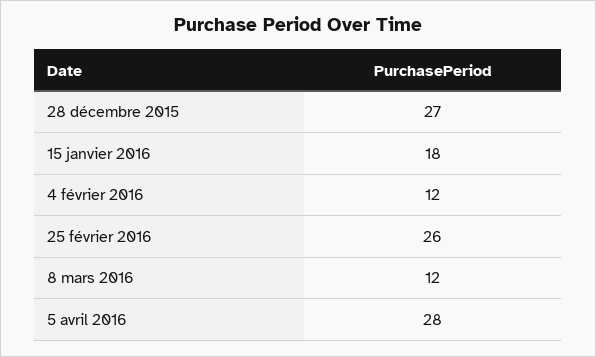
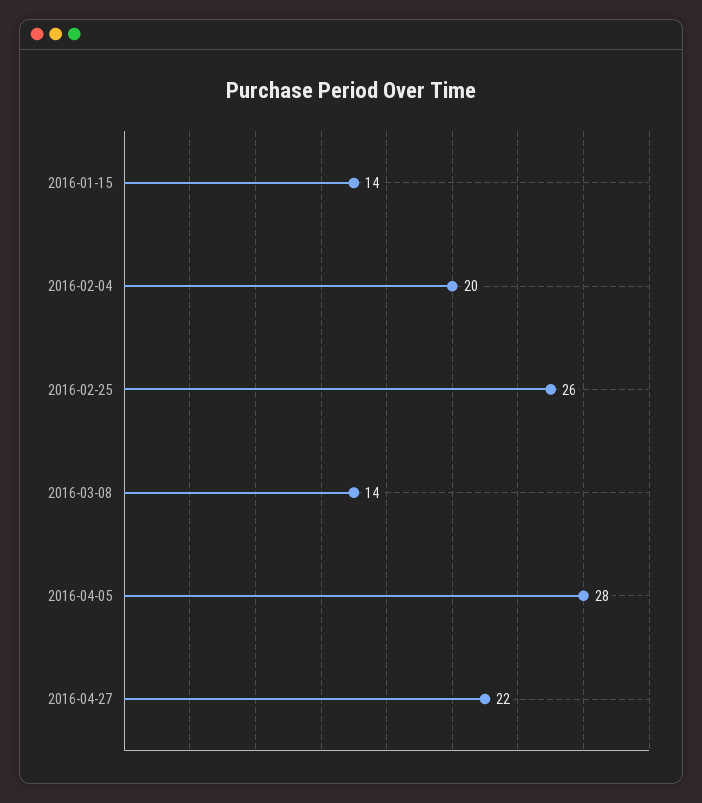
28 décembre 2015: 27 -> none
15 janvier 2016: 18 -> 14
4 février 2016: 12 -> 20
8 mars 2016: 12 -> 14
2016-04-27: none -> 22

